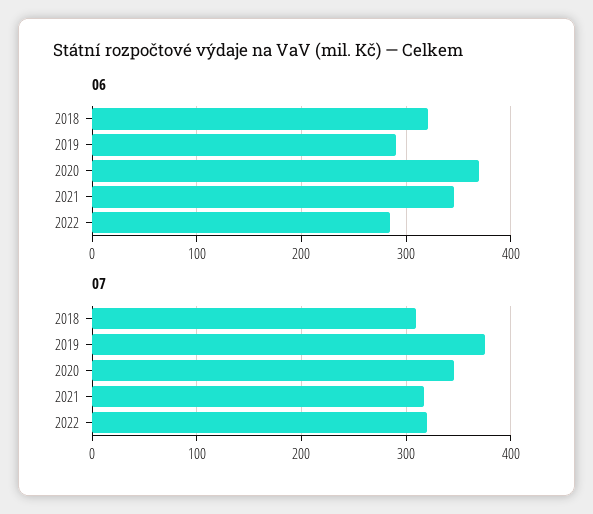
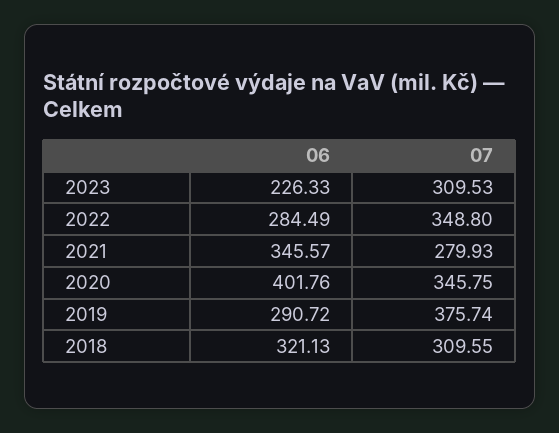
06, 2020: 370 -> 401.76
07, 2021: 320 -> 279.93
07, 2022: 320 -> 348.8
06, 2023: none -> 226.33
07, 2023: none -> 309.53

